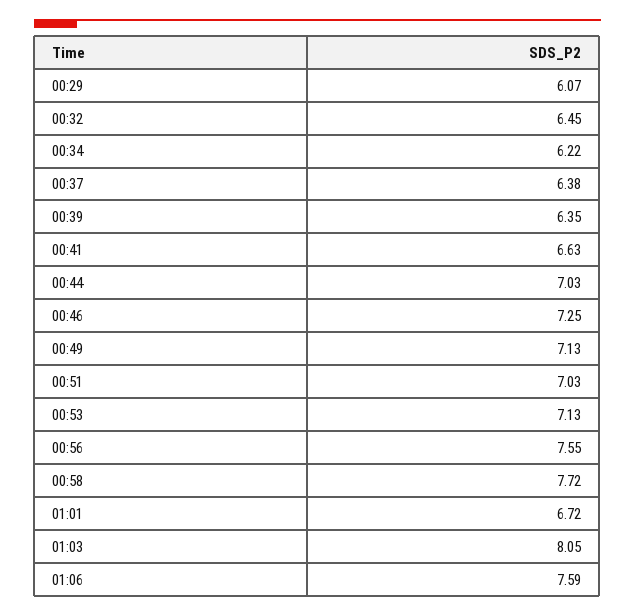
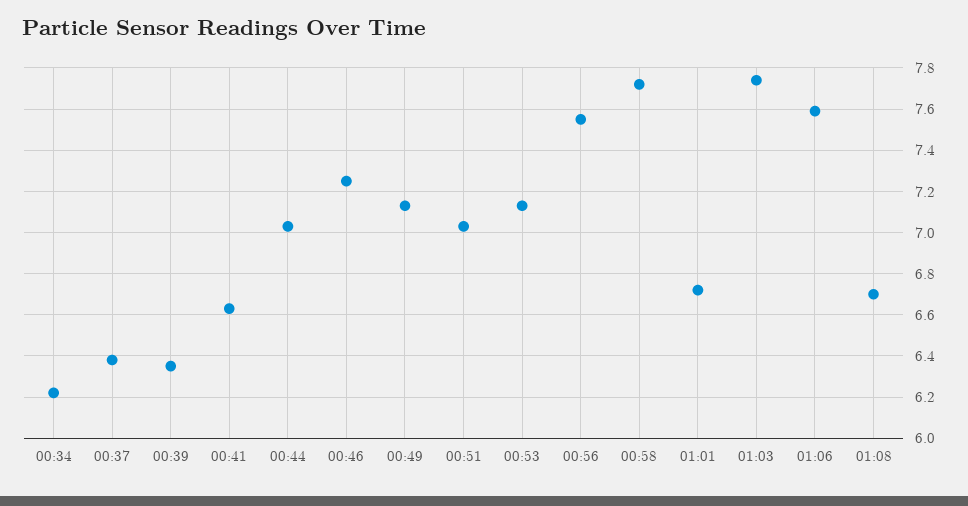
00:29: 6.07 -> none
00:32: 6.45 -> none
01:03: 8.05 -> 7.75
01:08: none -> 6.7

